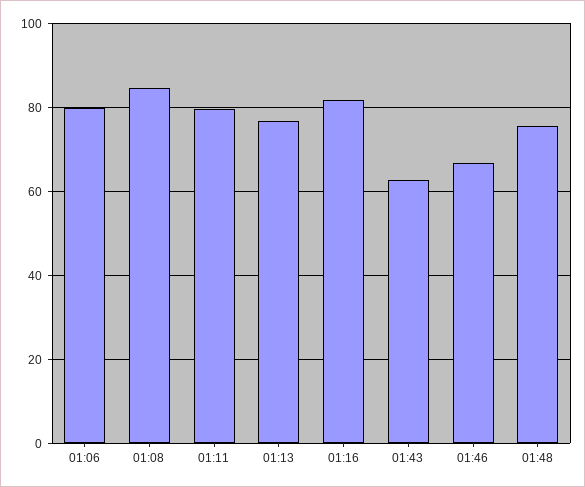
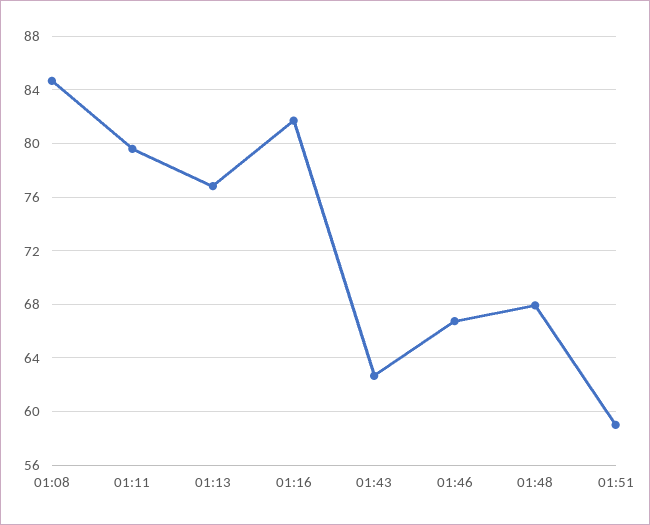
01:06: 80 -> none
01:48: 76 -> 68
01:51: none -> 59

